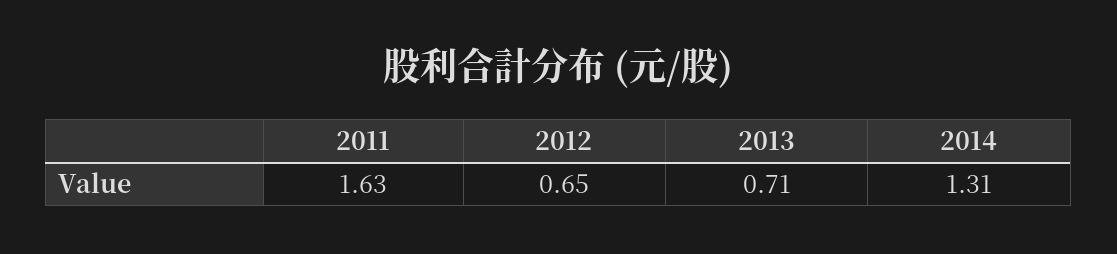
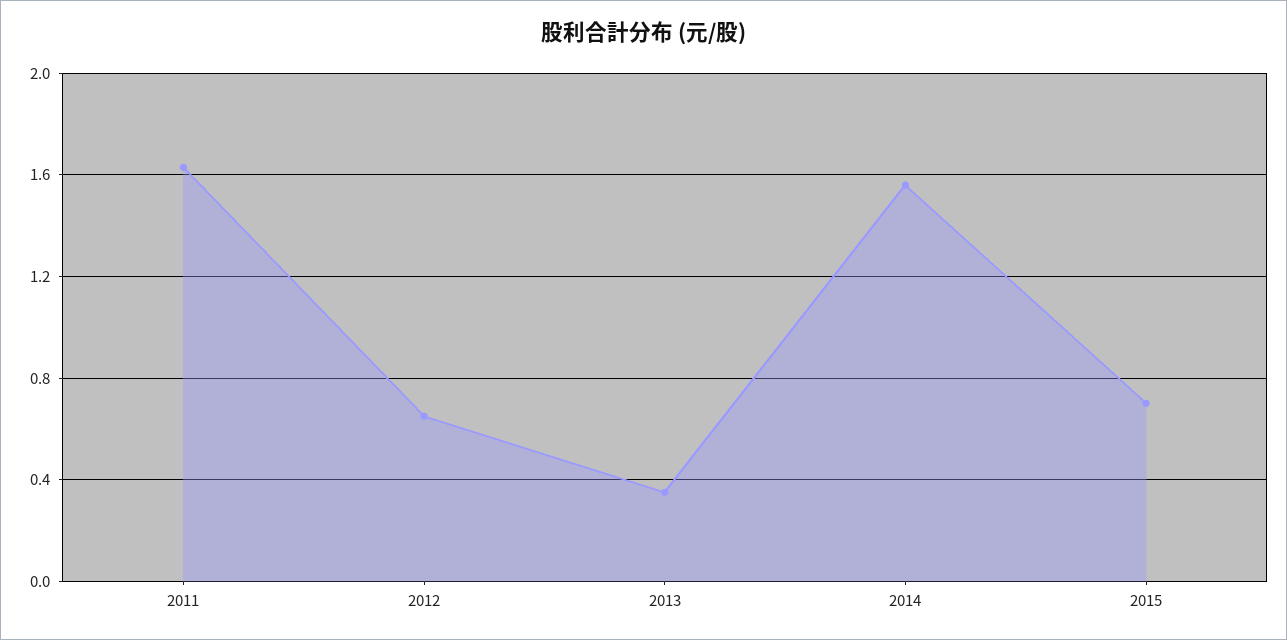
2013: 0.71 -> 0.35
2014: 1.31 -> 1.55
2015: none -> 0.7

